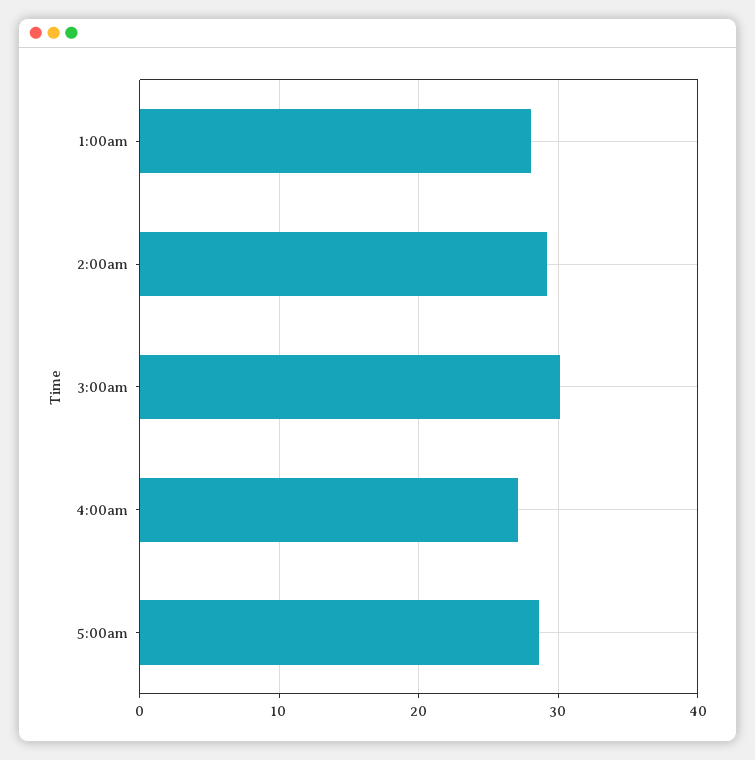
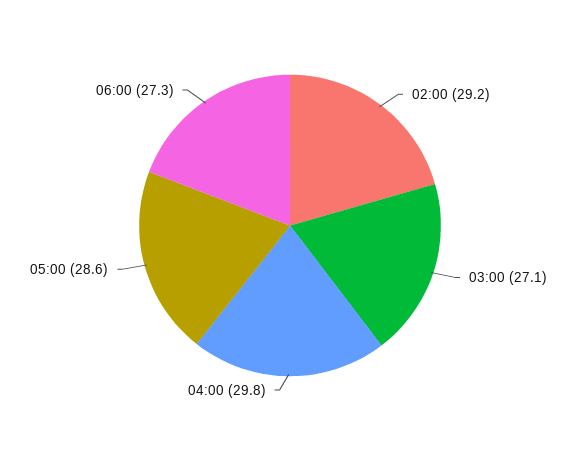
1:00am: 28 -> none
3:00am: 30 -> 27.1
4:00am: 27 -> 29.8
06:00: none -> 27.3

